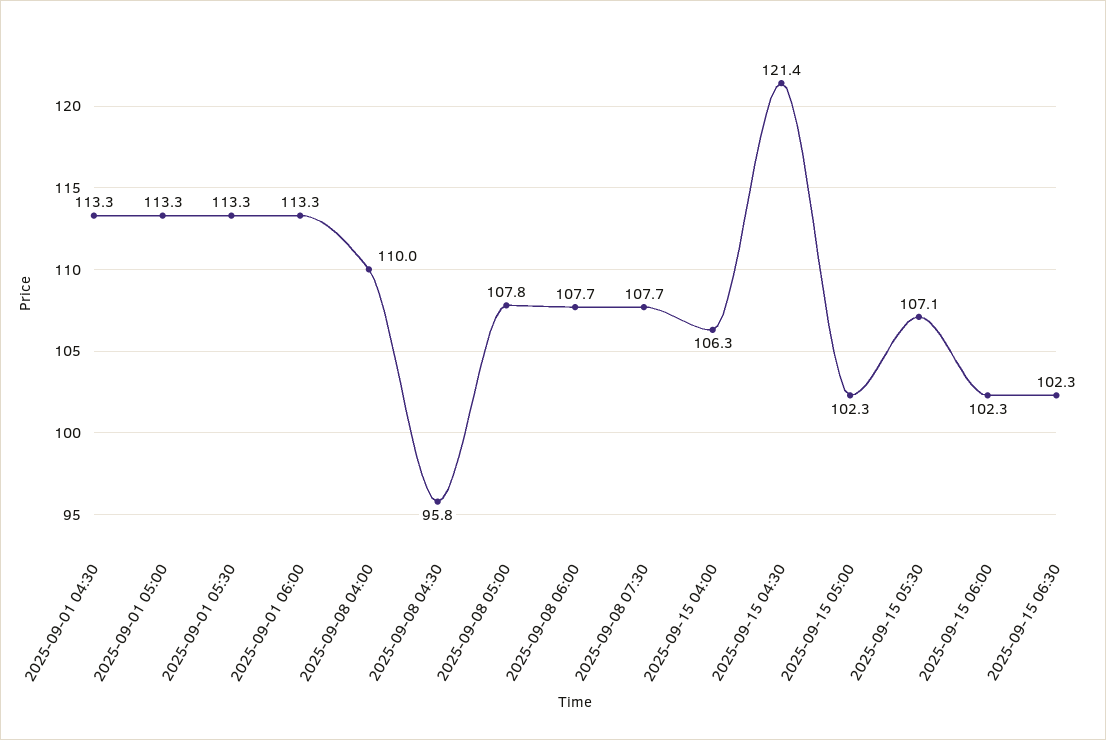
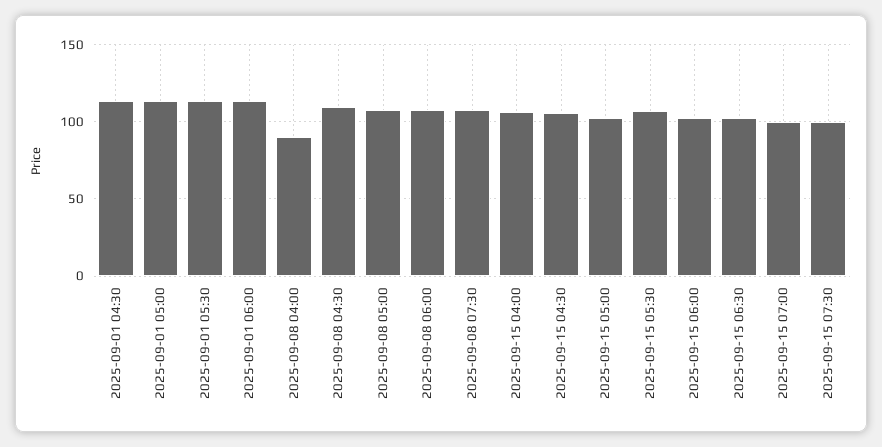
2025-09-08 04:00: 110 -> 90
2025-09-08 04:30: 95.8 -> 110
2025-09-15 04:30: 121.4 -> 105
2025-09-15 07:00: none -> 100
2025-09-15 07:30: none -> 100

